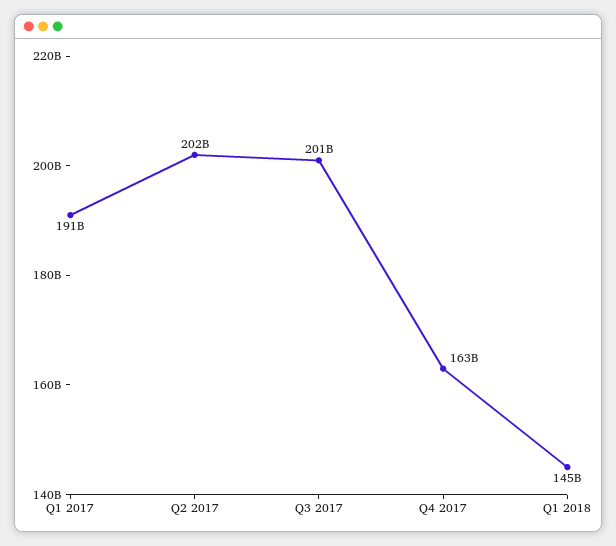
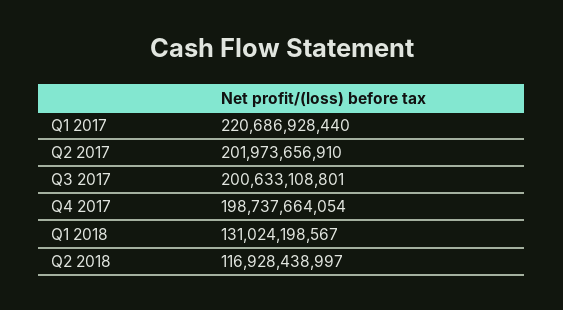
Q1 2017: 191000000000 -> 220686928440
Q4 2017: 163000000000 -> 198737664054
Q1 2018: 145000000000 -> 131024198567
Q2 2018: none -> 116928438997

